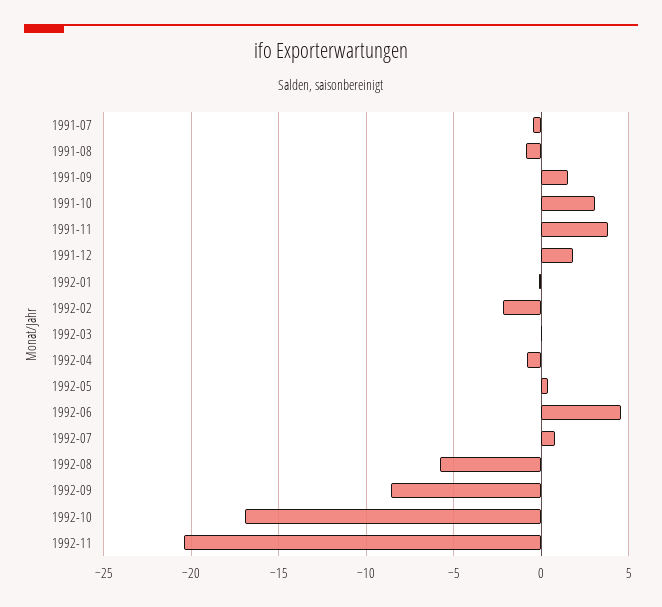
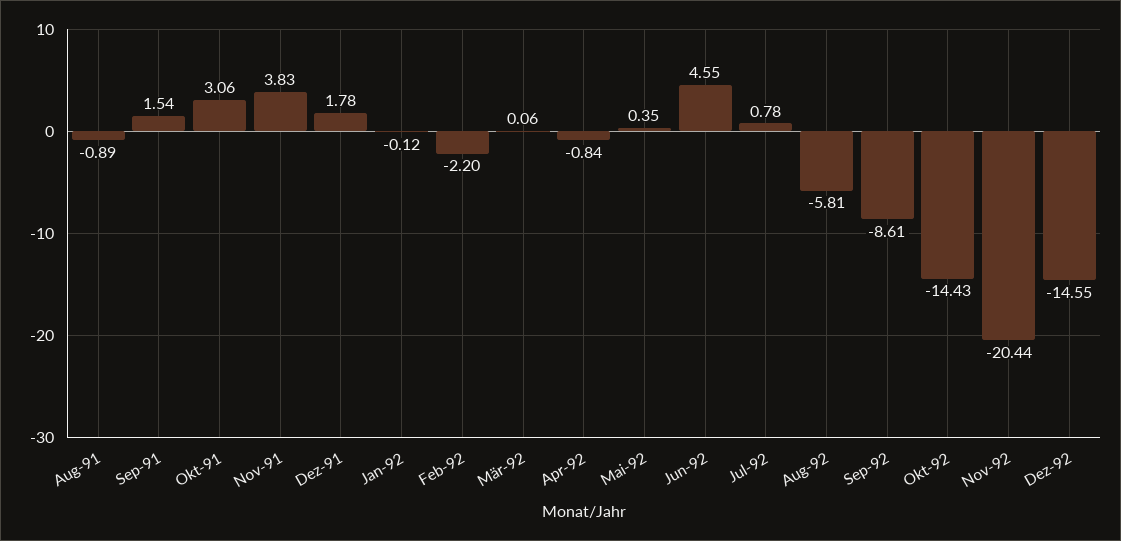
1991-07: -0.5 -> none
1992-10: -17 -> -14.43
Dez-92: none -> -14.55

